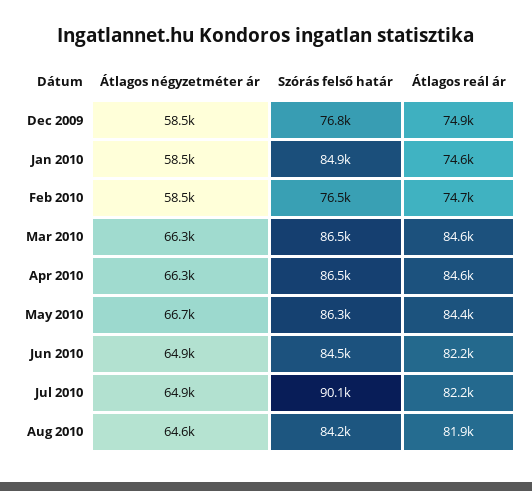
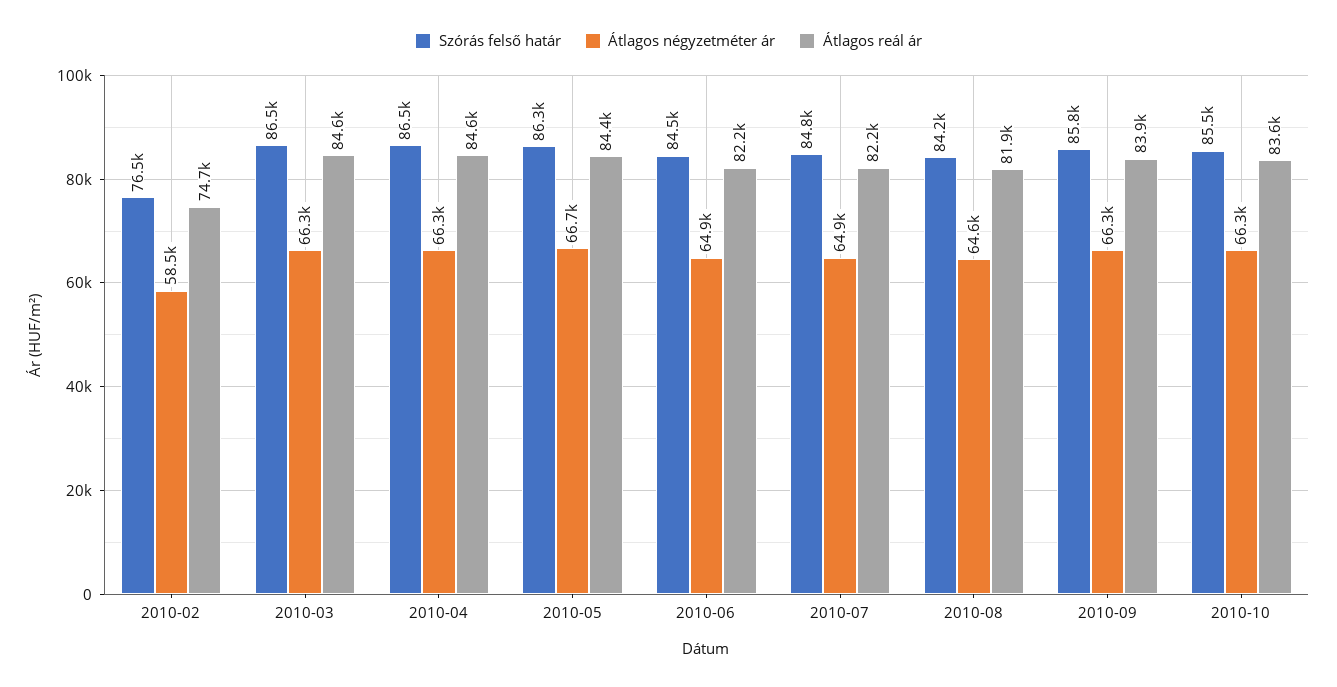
Átlagos négyzetméter ár, Dec 2009: 58500 -> none
Szórás felső határ, Dec 2009: 76800 -> none
Átlagos reál ár, Dec 2009: 74900 -> none
Átlagos négyzetméter ár, Jan 2010: 58500 -> none
Szórás felső határ, Jan 2010: 84900 -> none
Átlagos reál ár, Jan 2010: 74600 -> none
Szórás felső határ, Jul 2010: 90100 -> 84800
Szórás felső határ, 2010-09: none -> 85800
Átlagos négyzetméter ár, 2010-09: none -> 66300
Átlagos reál ár, 2010-09: none -> 83900
Szórás felső határ, 2010-10: none -> 85500
Átlagos négyzetméter ár, 2010-10: none -> 66300
Átlagos reál ár, 2010-10: none -> 83600

